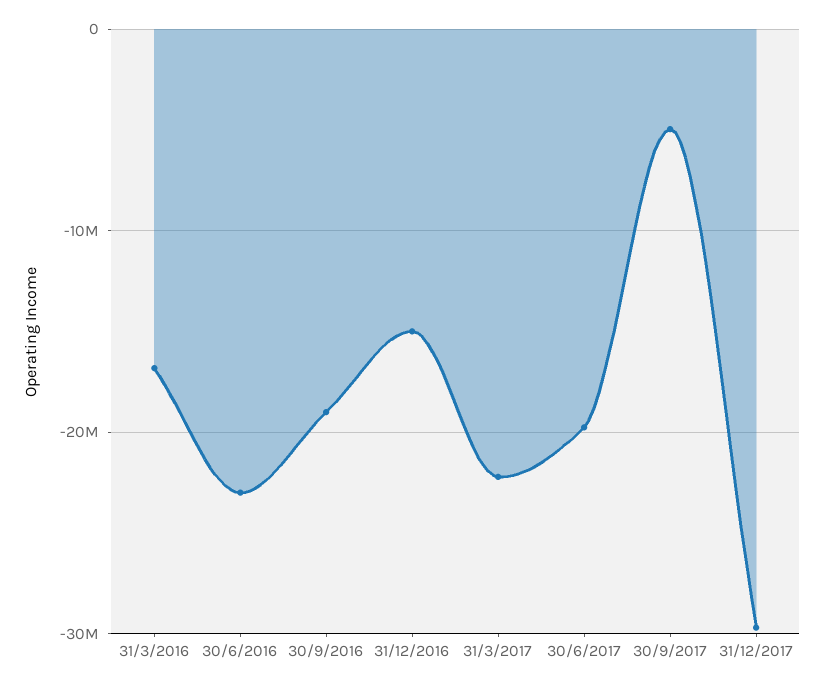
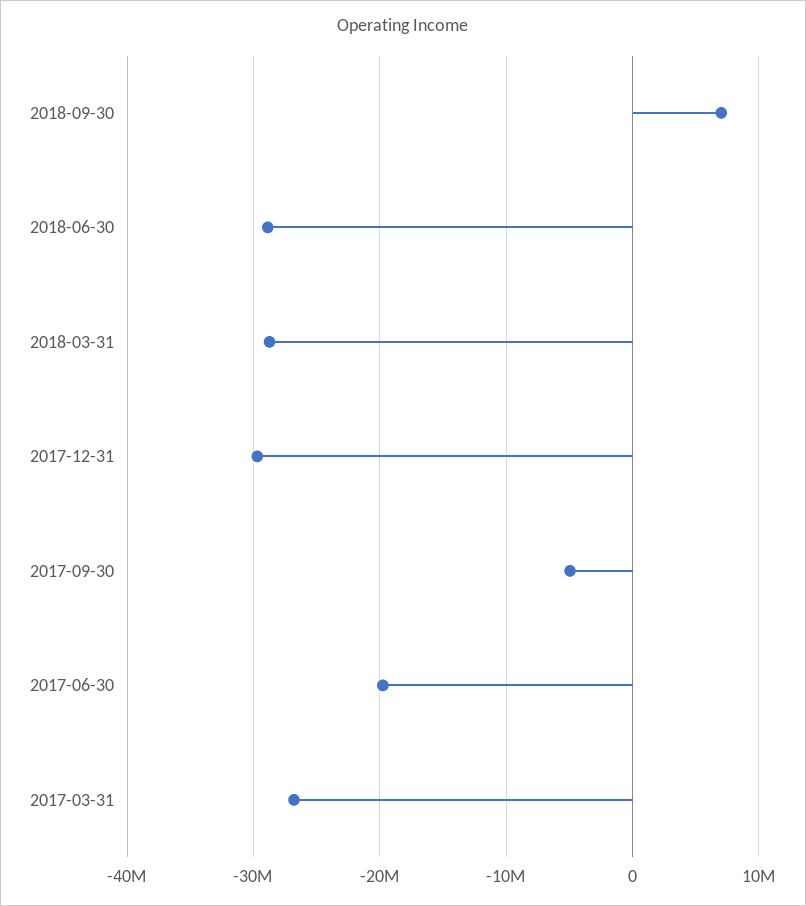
31/3/2016: -17000000 -> none
30/6/2016: -23000000 -> none
30/9/2016: -19000000 -> none
31/12/2016: -15000000 -> none
31/3/2017: -22000000 -> -27000000
2018-09-30: none -> 7000000
2018-06-30: none -> -29000000
2018-03-31: none -> -29000000

